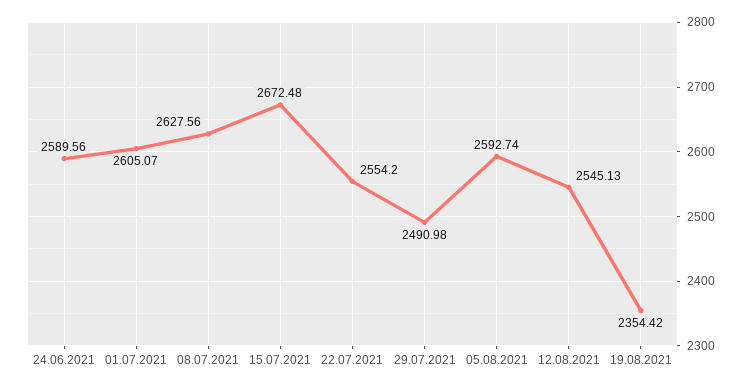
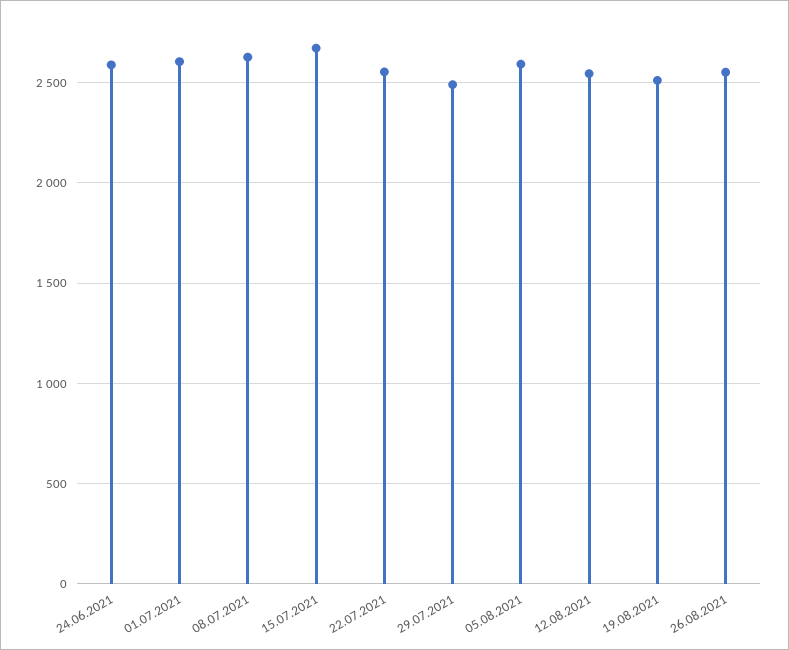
19.08.2021: 2354.42 -> 2500
26.08.2021: none -> 2550

